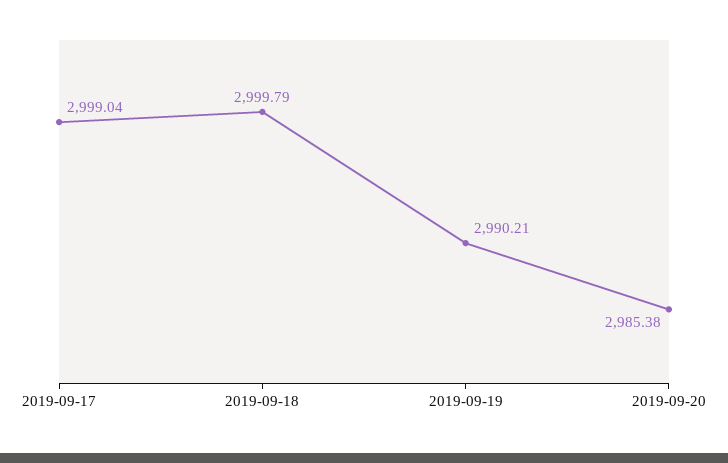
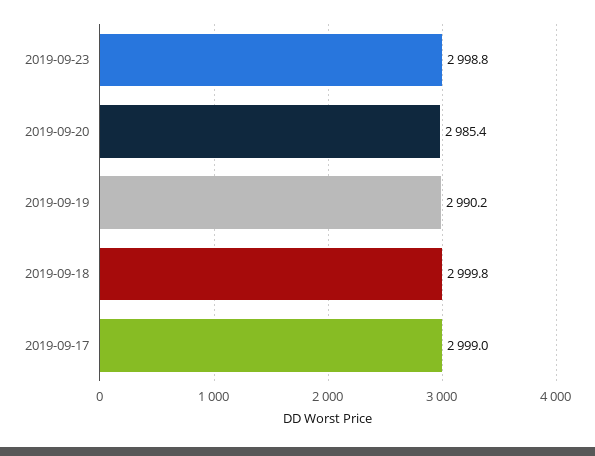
2019-09-23: none -> 2998.8

